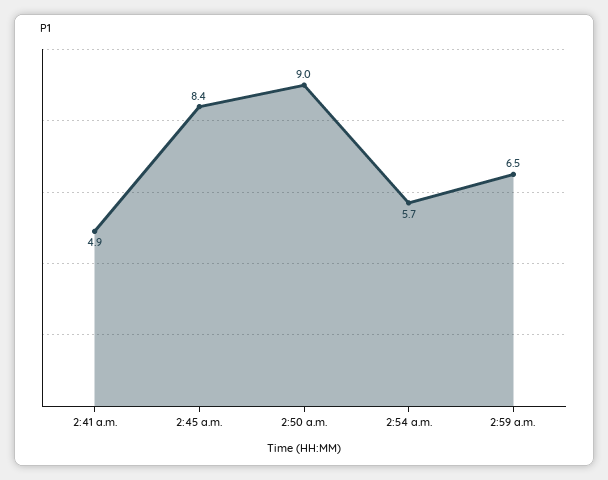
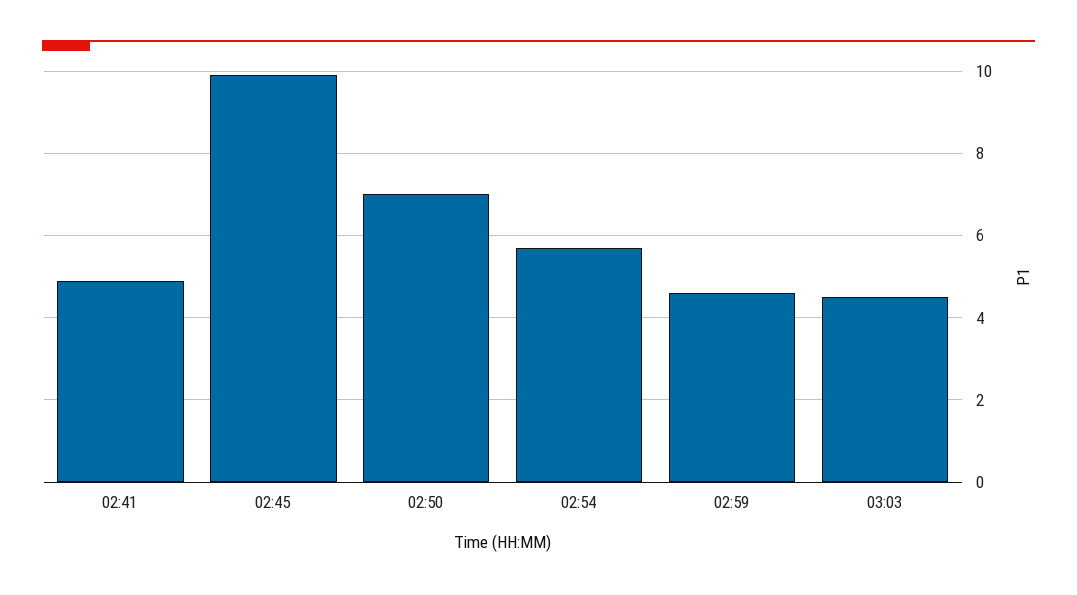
2:45 a.m.: 8.4 -> 10
2:50 a.m.: 9 -> 7
2:59 a.m.: 6.5 -> 4.5
03:03: none -> 4.5

